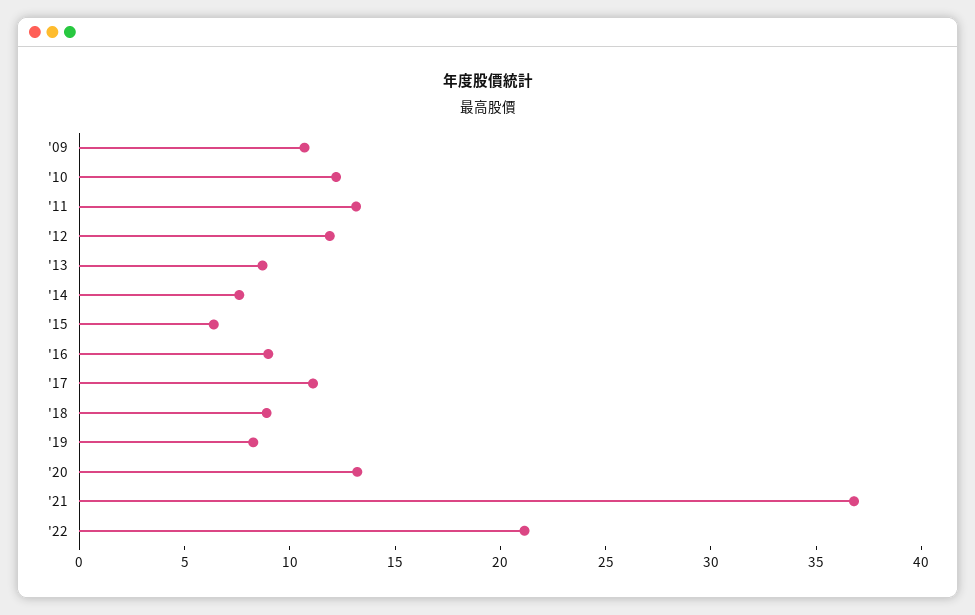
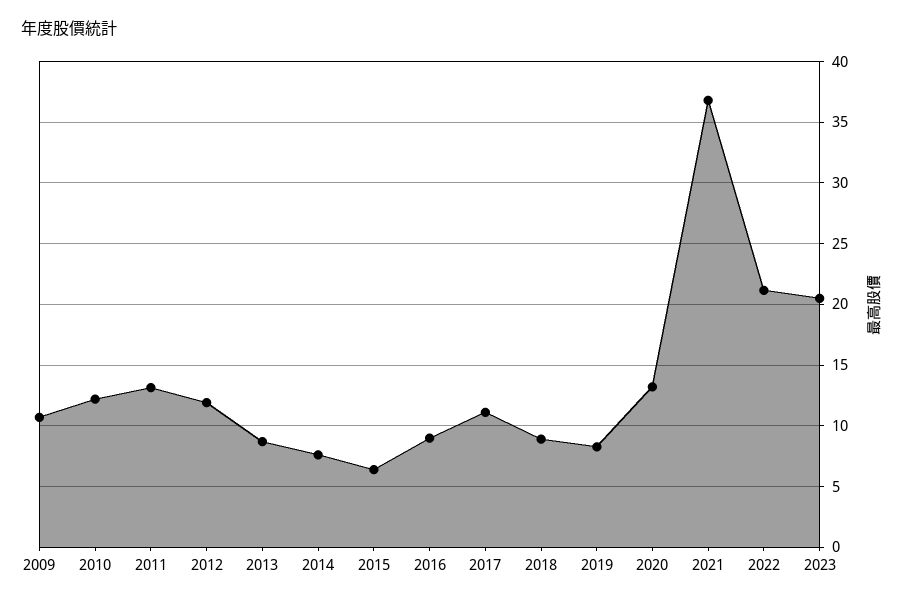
2023: none -> 20.5

